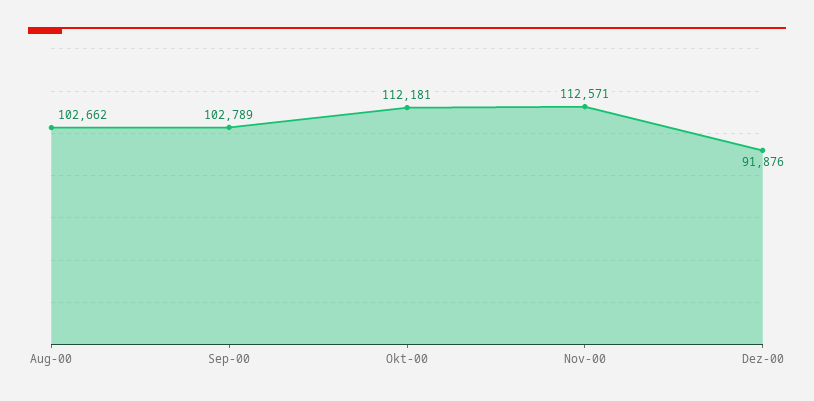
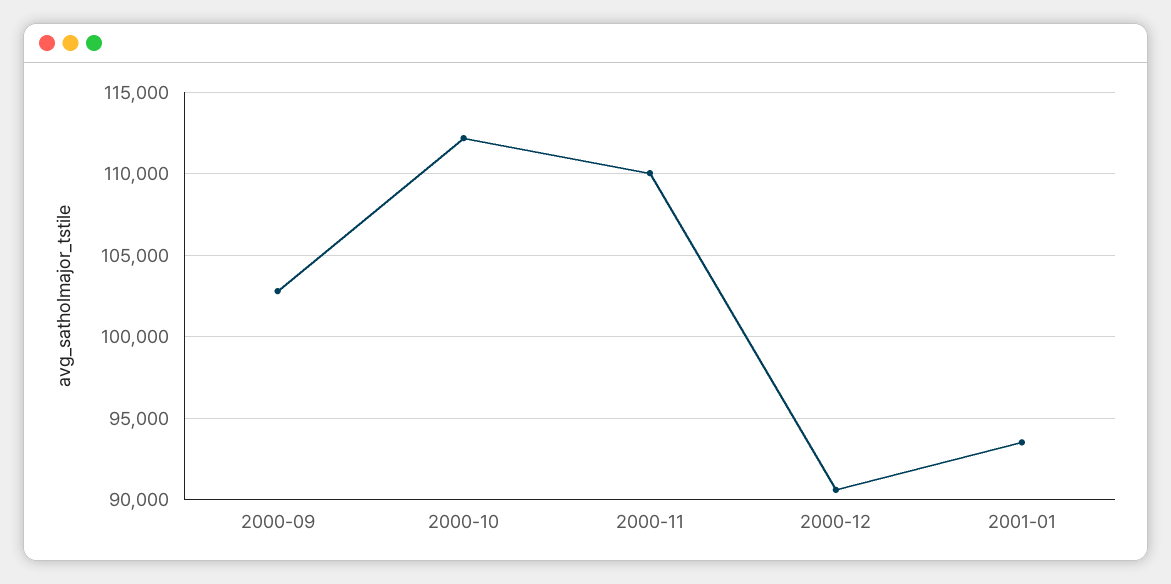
Aug-00: 102662 -> none
Nov-00: 112571 -> 110000
Dez-00: 91876 -> 90500
2001-01: none -> 93500

